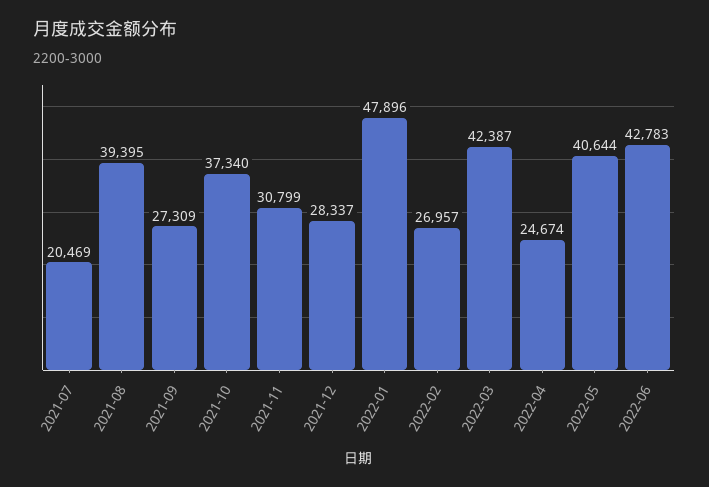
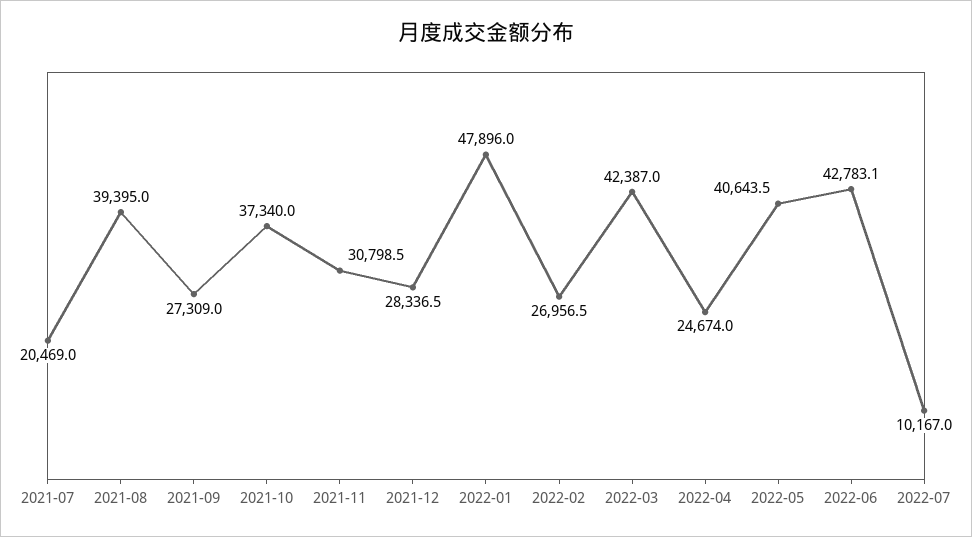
2022-07: none -> 10167

